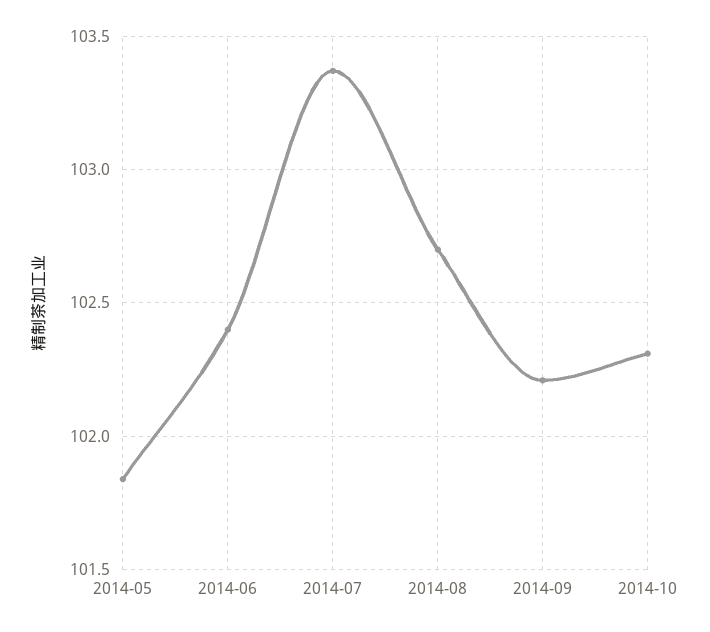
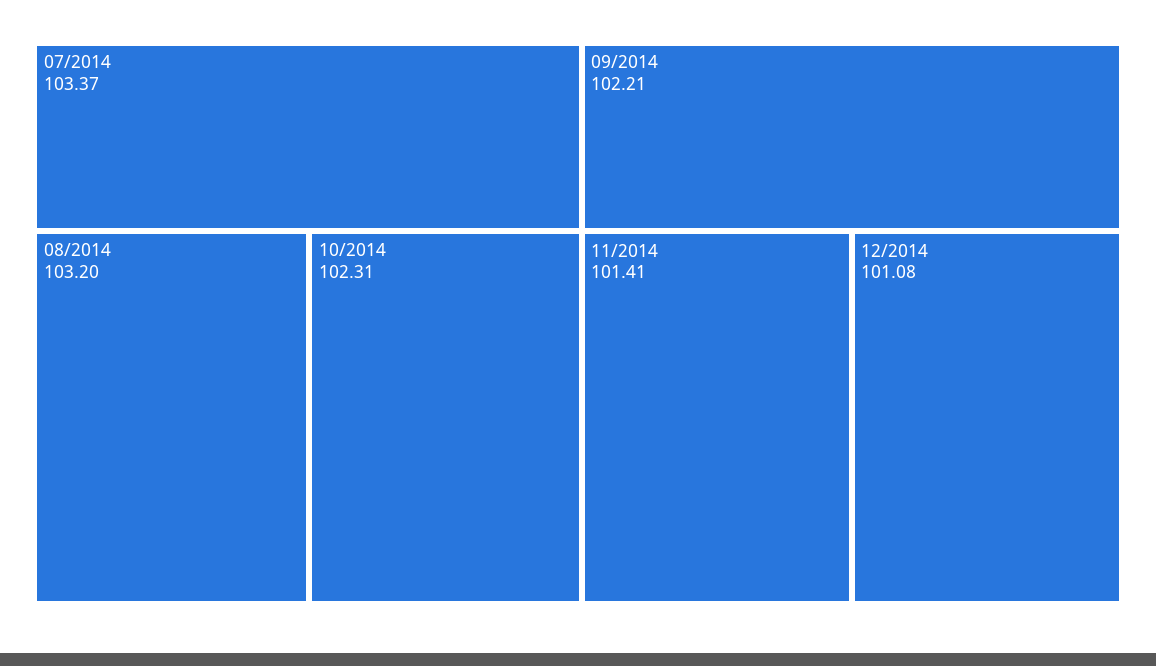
2014-05: 101.85 -> none
2014-06: 102.4 -> none
2014-08: 102.7 -> 103.2
11/2014: none -> 101.41
12/2014: none -> 101.08

